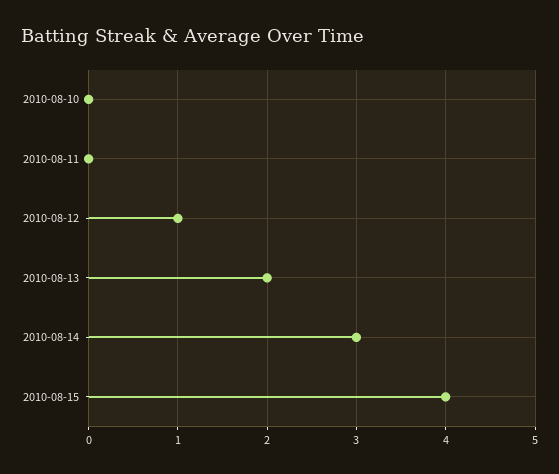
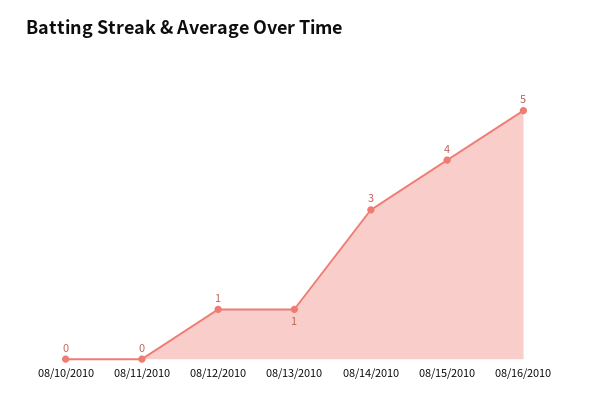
2010-08-13: 2 -> 1
08/16/2010: none -> 5

